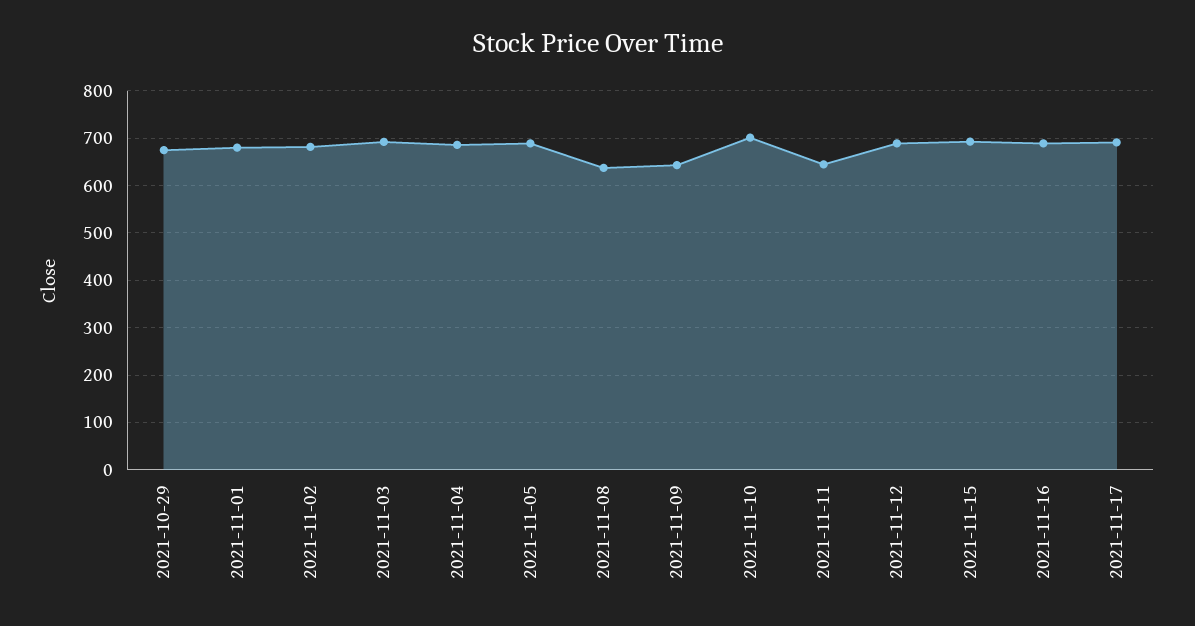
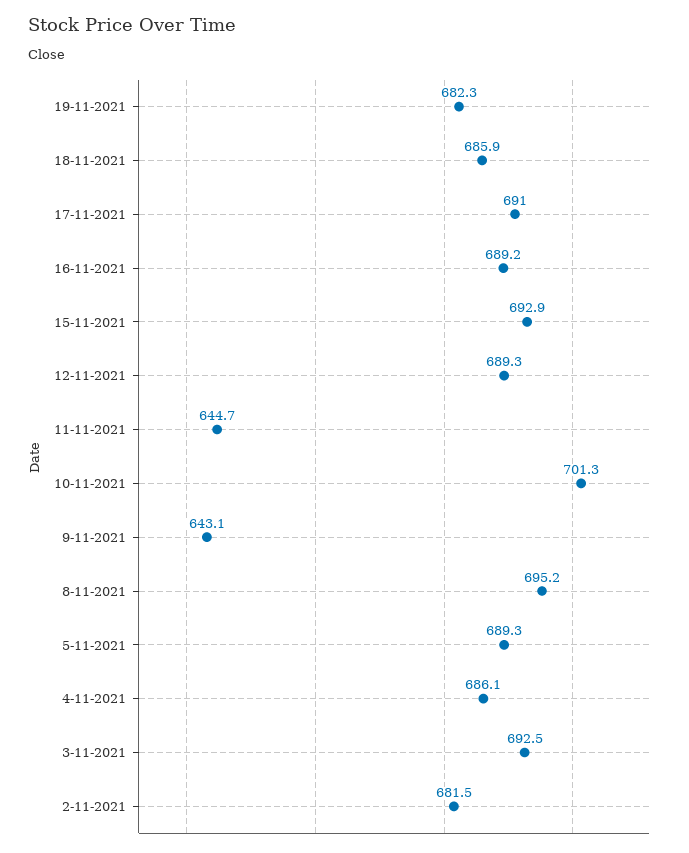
2021-10-29: 680 -> none
2021-11-01: 680 -> none
2021-11-08: 640 -> 695.2
19-11-2021: none -> 682.3
18-11-2021: none -> 685.9

